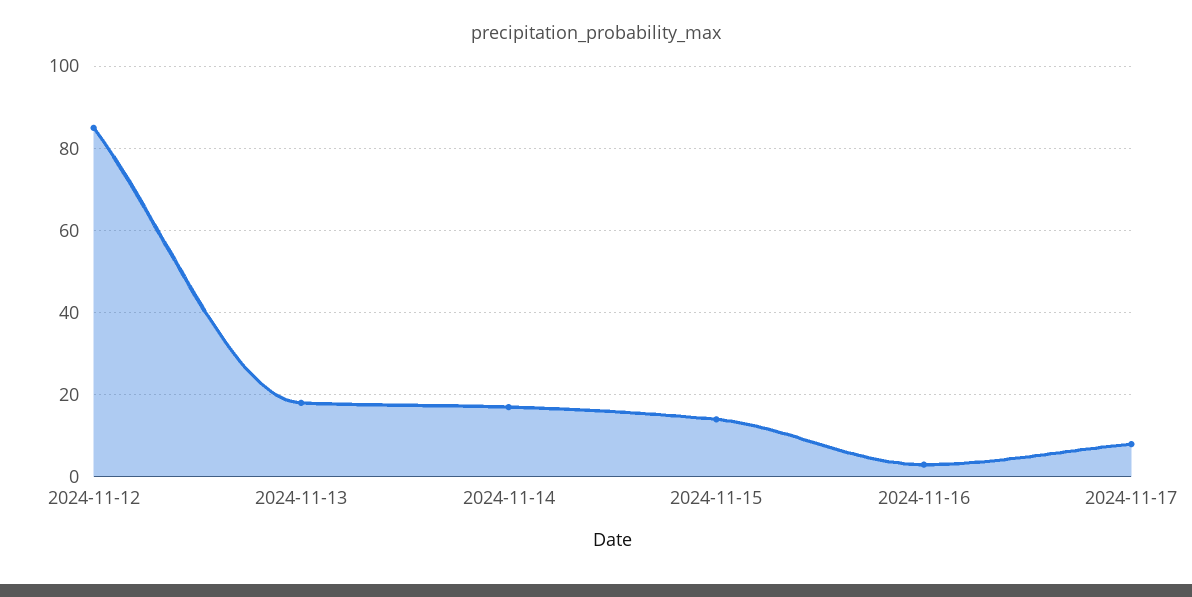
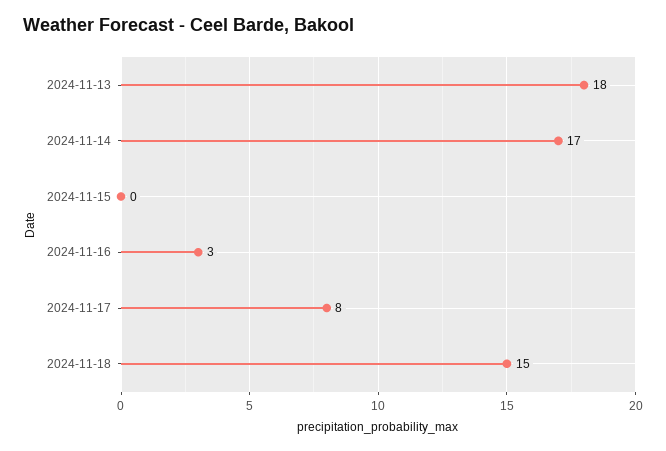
2024-11-12: 85 -> none
2024-11-15: 15 -> 0
2024-11-18: none -> 15

